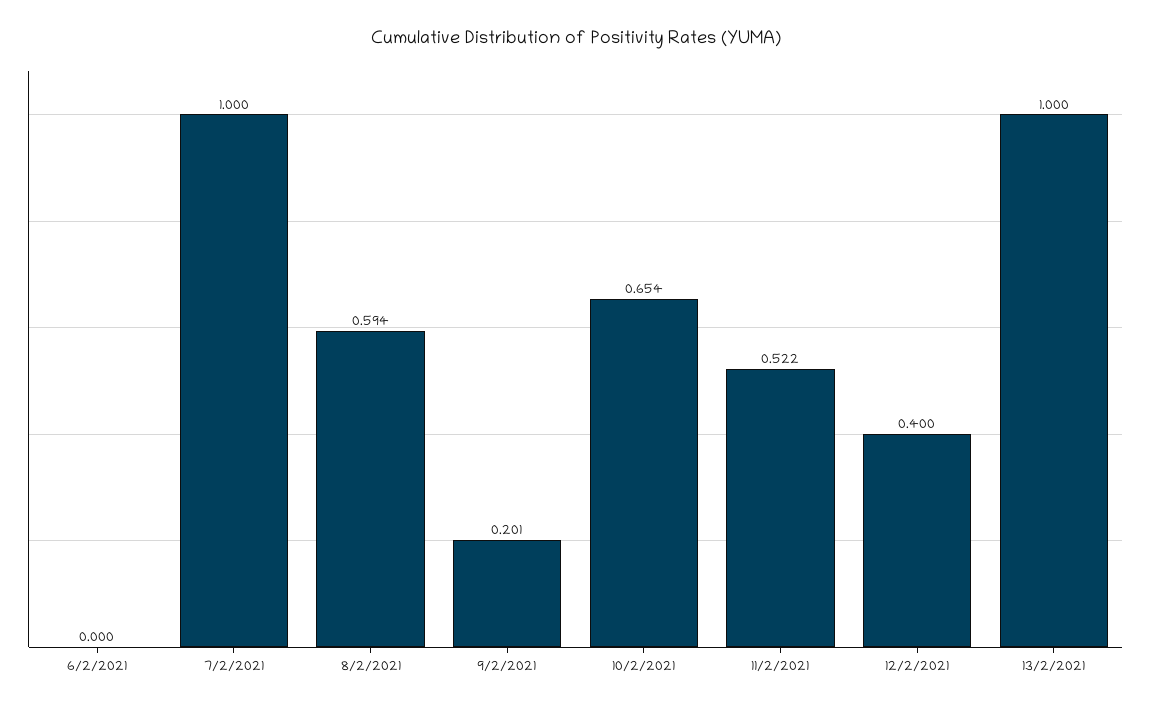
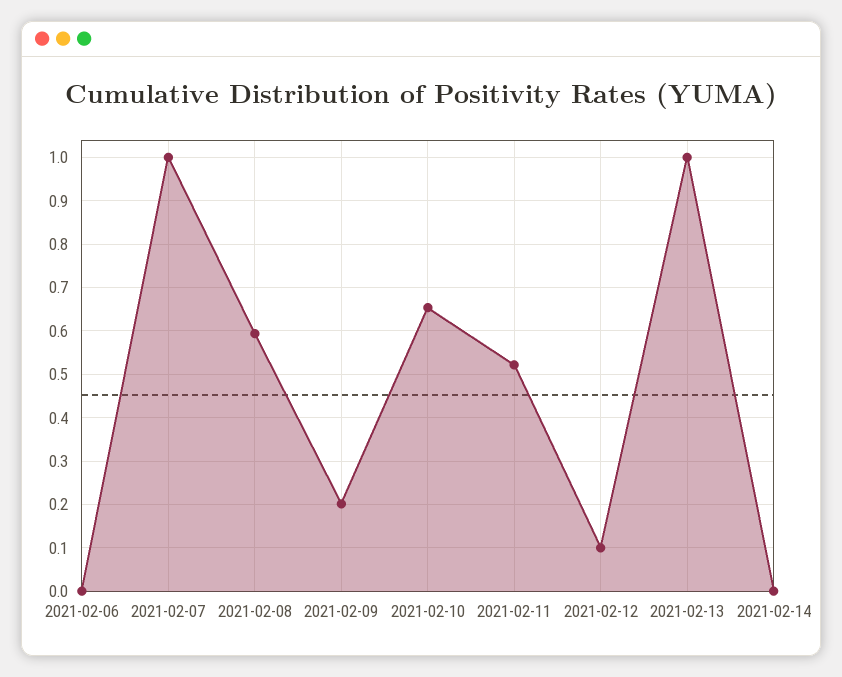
12/2/2021: 0.4 -> 0.1
2021-02-14: none -> 0

